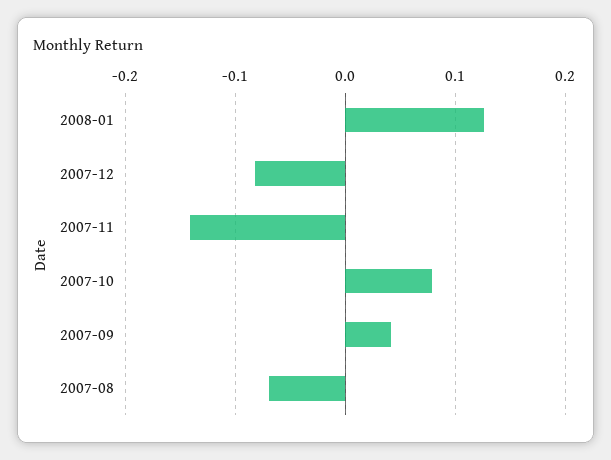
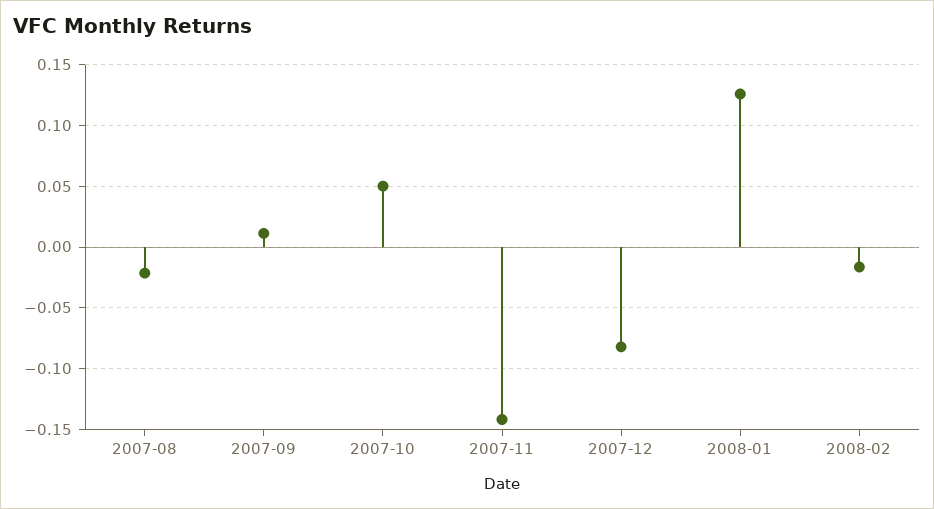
2007-10: 0.08 -> 0.05
2007-09: 0.04 -> 0.01
2007-08: -0.07 -> -0.02
2008-02: none -> -0.015

